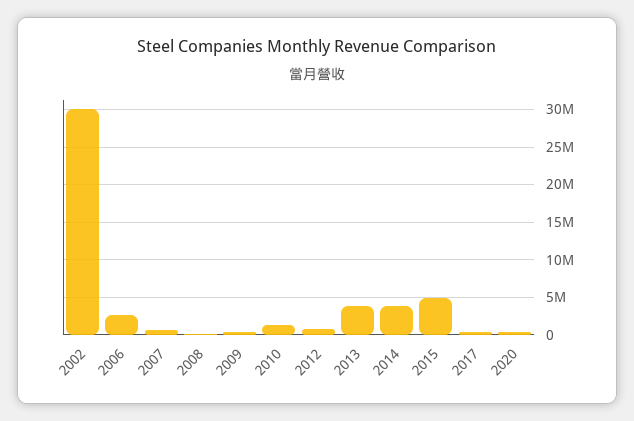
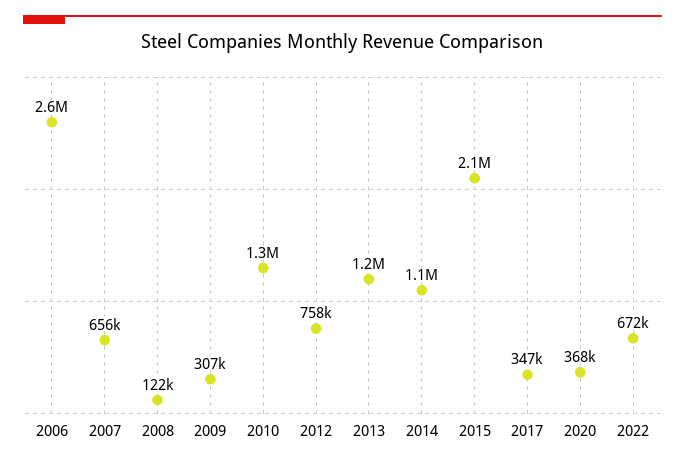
2002: 30000000 -> none
2013: 4000000 -> 1200000
2014: 4000000 -> 1100000
2015: 5000000 -> 2100000
2022: none -> 672000

